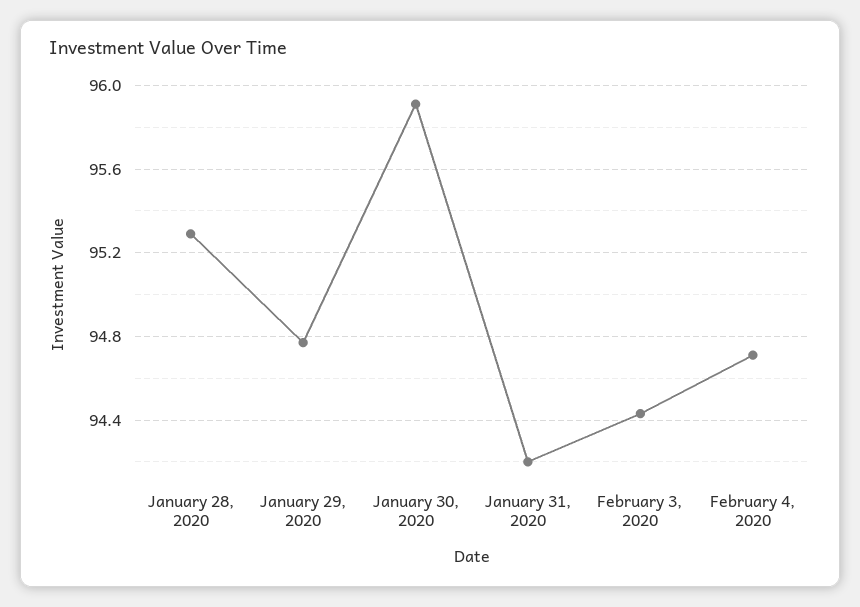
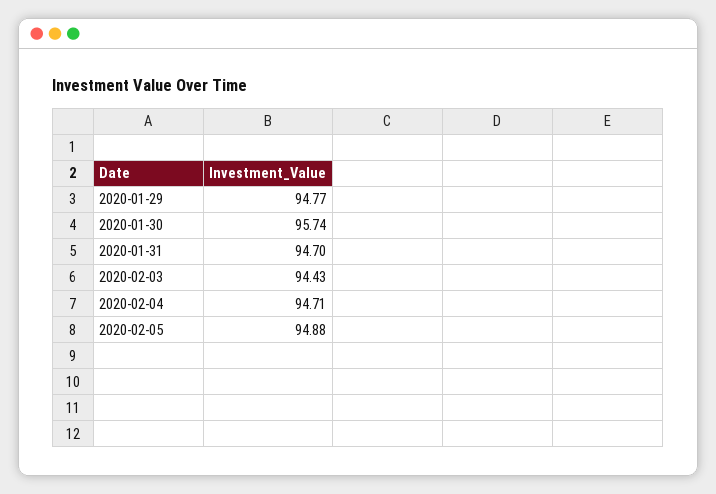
January 28, 2020: 95.3 -> none
January 30, 2020: 95.9 -> 95.74
January 31, 2020: 94.2 -> 94.7
2020-02-05: none -> 94.88

